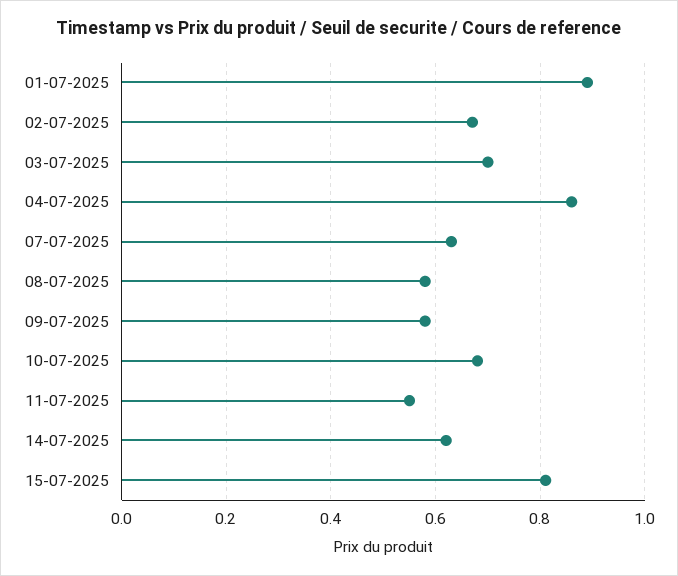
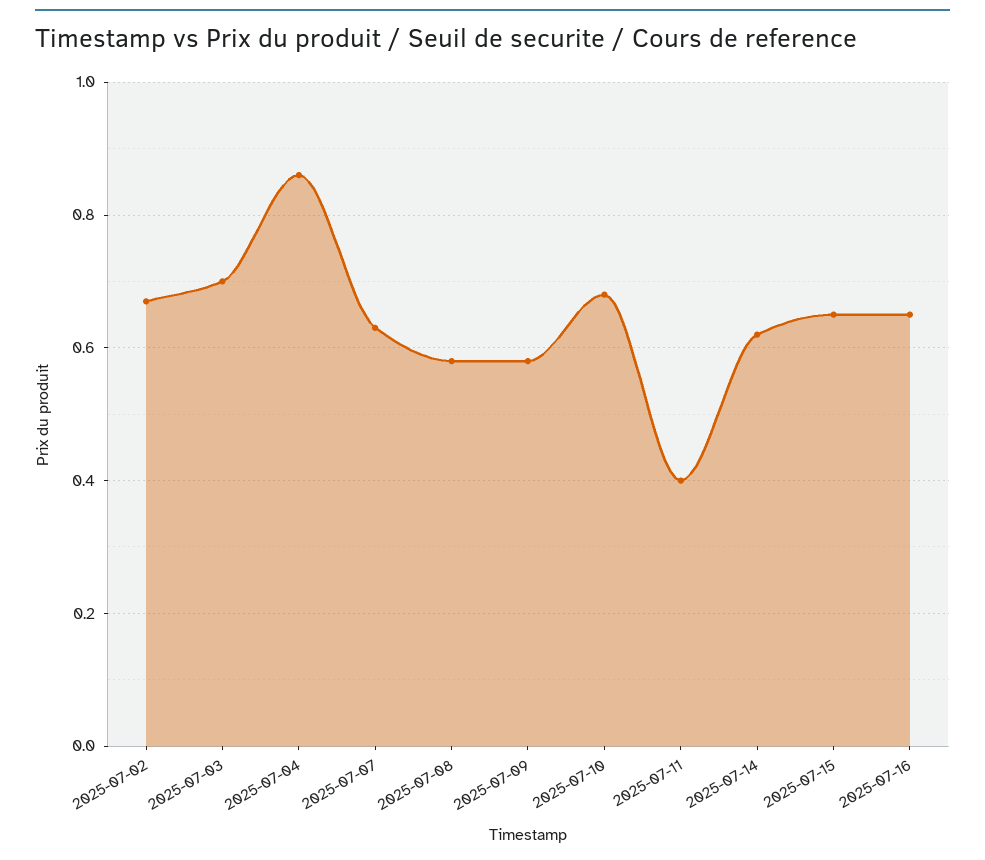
01-07-2025: 0.9 -> none
11-07-2025: 0.55 -> 0.4
15-07-2025: 0.8 -> 0.65
2025-07-16: none -> 0.65

